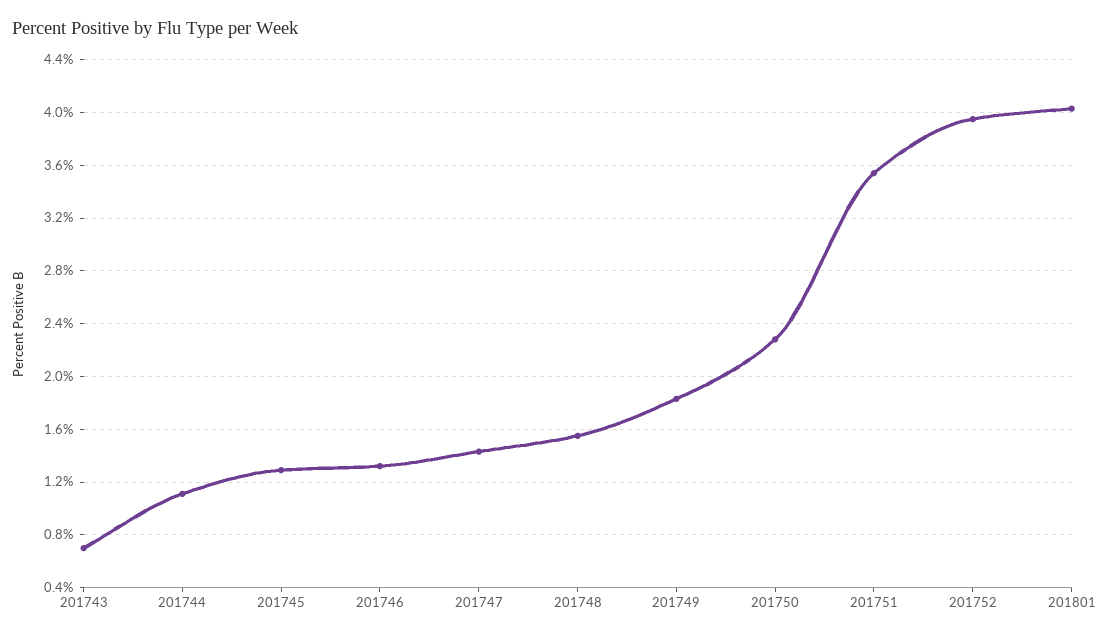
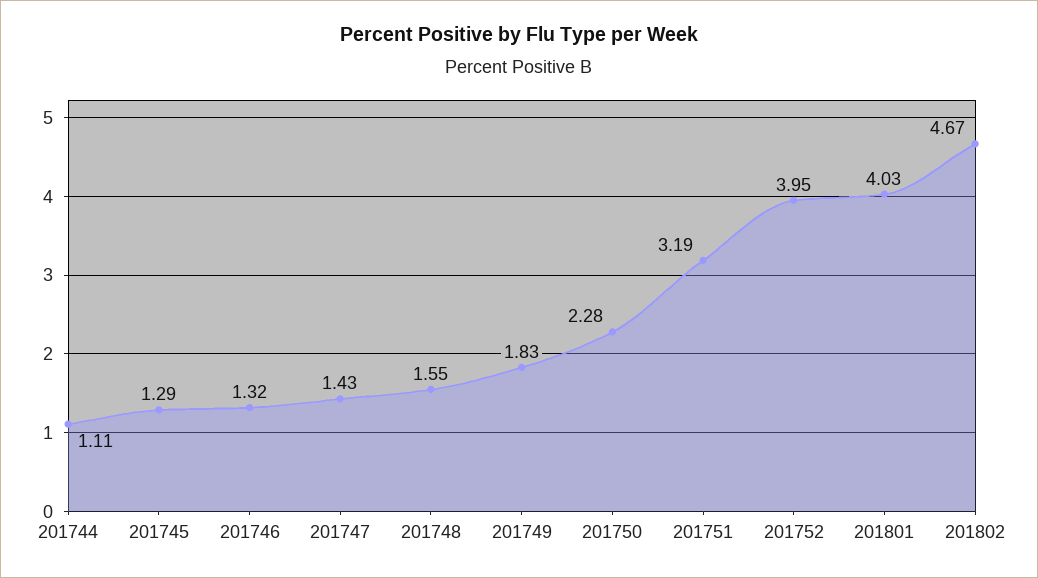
201743: 0.7 -> none
201751: 3.55 -> 3.19
201802: none -> 4.67

